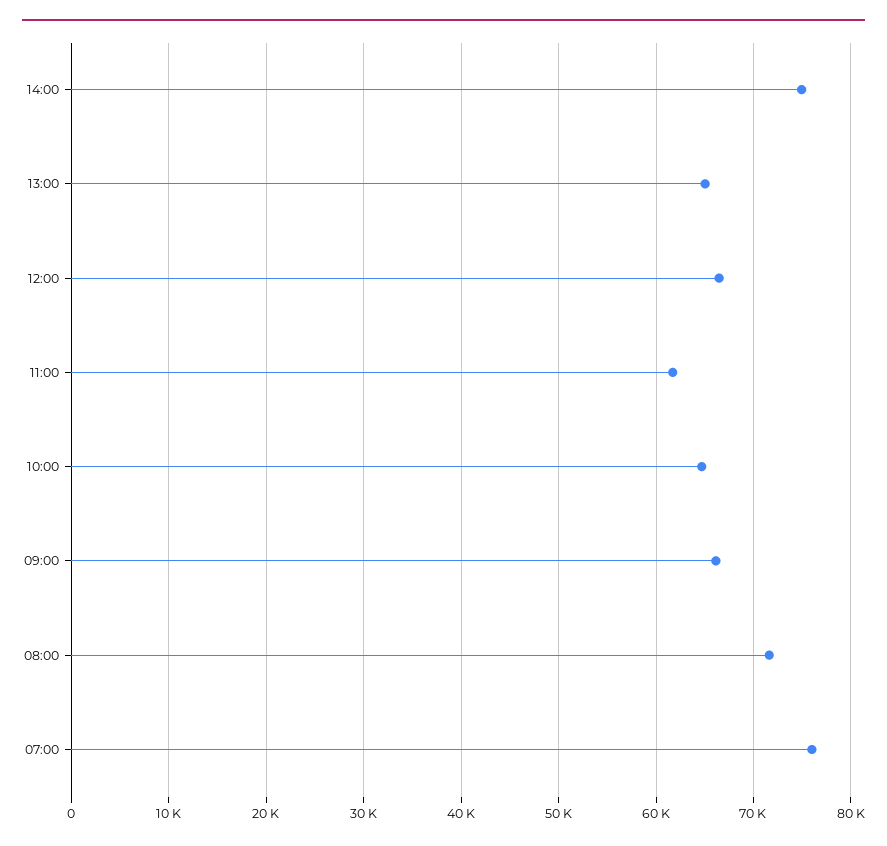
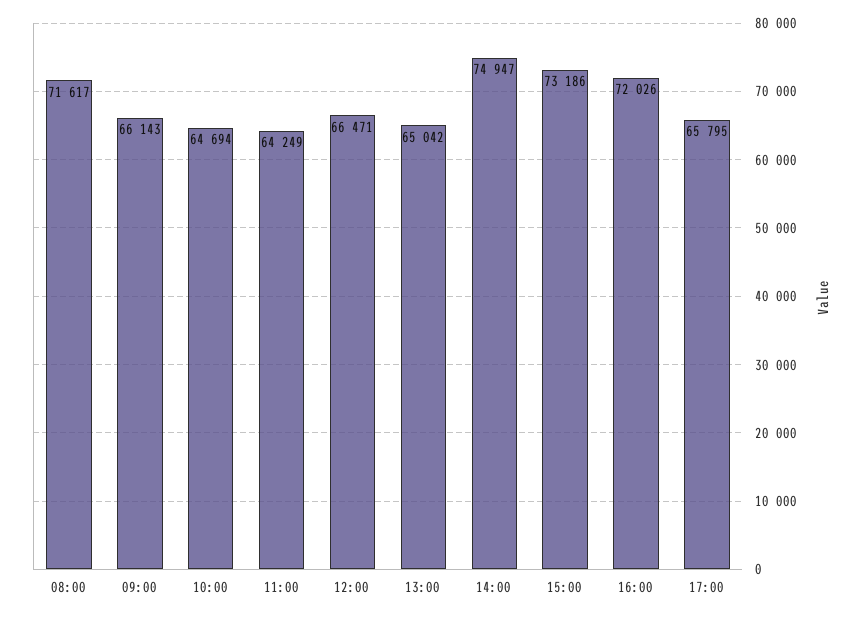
11:00: 62000 -> 64249
07:00: 76000 -> none
15:00: none -> 73186
16:00: none -> 72026
17:00: none -> 65795

